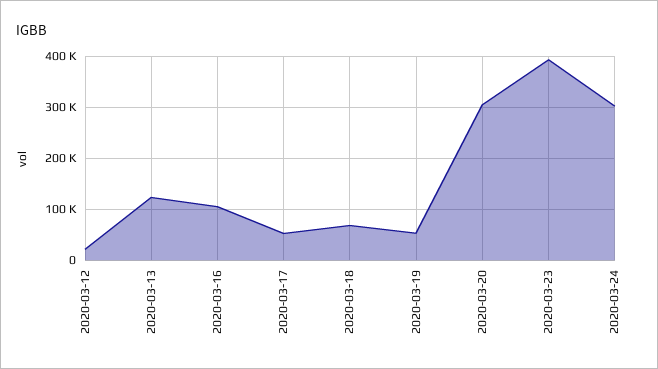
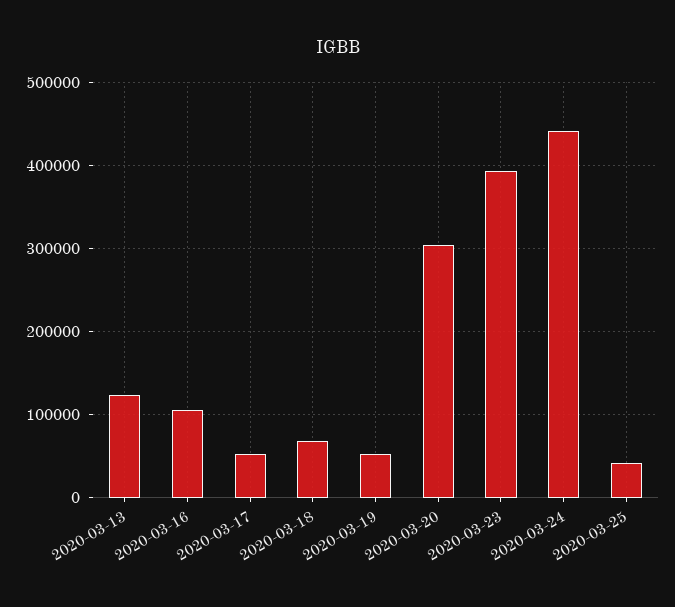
2020-03-12: 20000 -> none
2020-03-24: 300000 -> 440000
2020-03-25: none -> 40000

